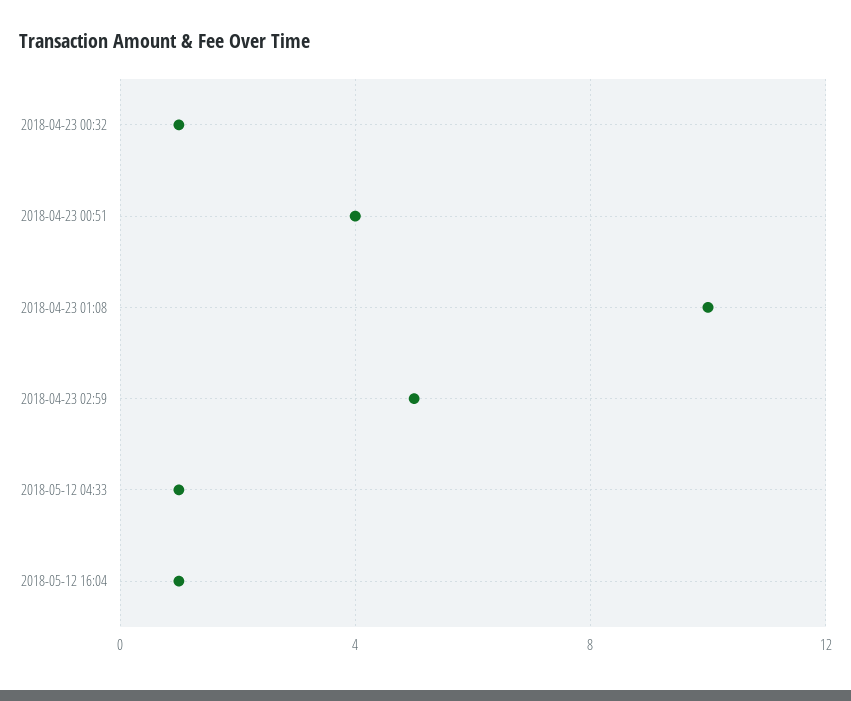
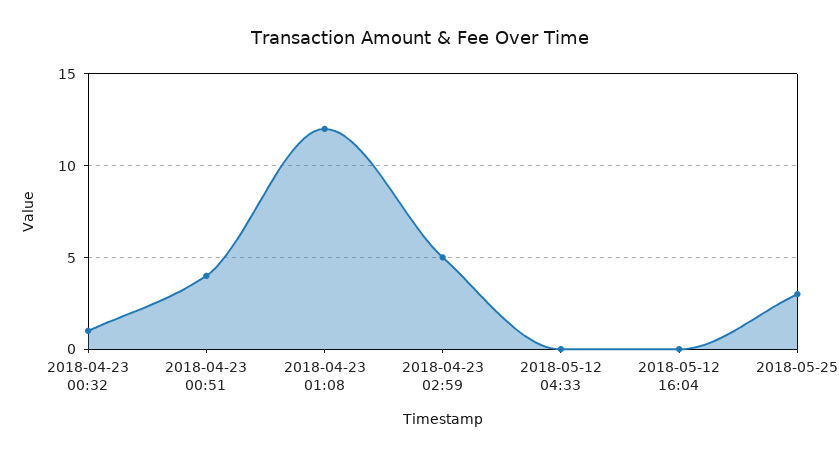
2018-04-23 01:08: 10 -> 12
2018-05-12 04:33: 1 -> 0
2018-05-12 16:04: 1 -> 0
2018-05-25: none -> 3

